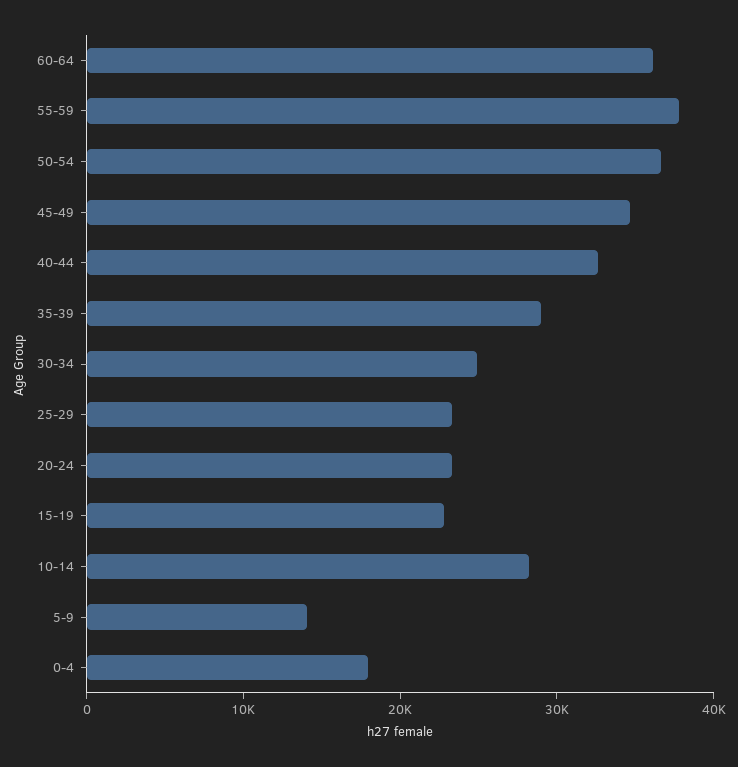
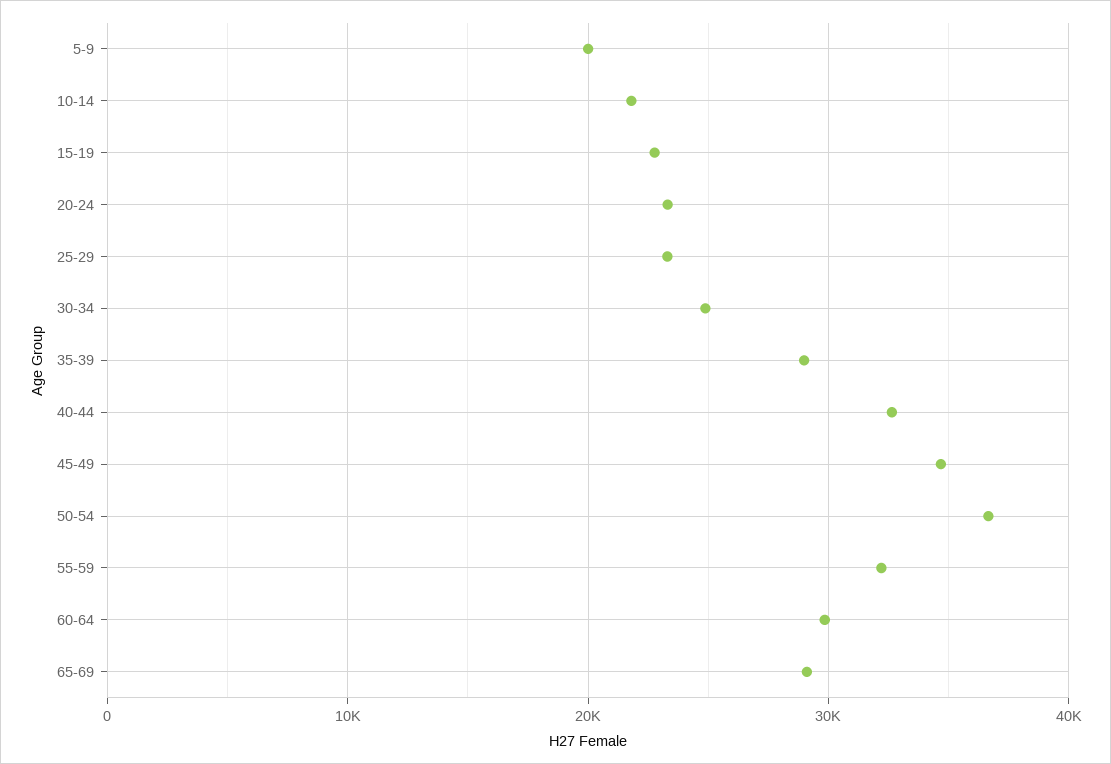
60-64: 36000 -> 30000
55-59: 38000 -> 32000
10-14: 28000 -> 22000
5-9: 14000 -> 20000
0-4: 18000 -> none
65-69: none -> 29000

